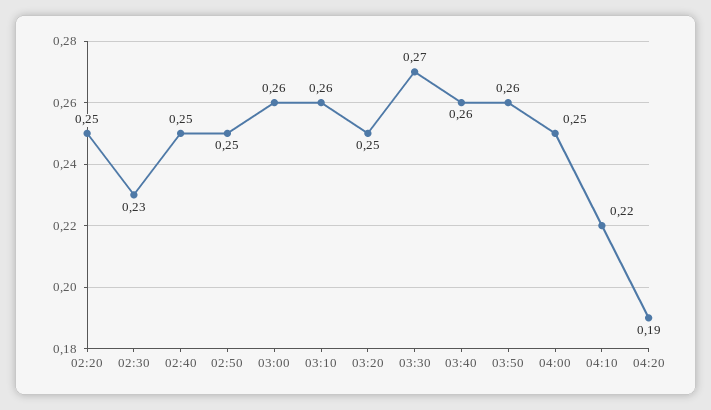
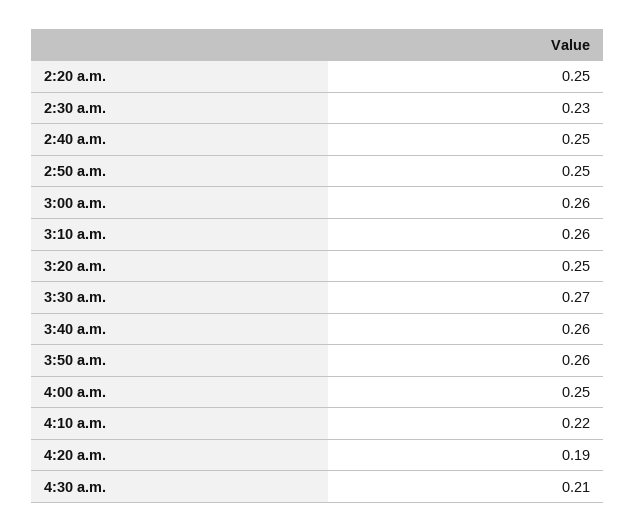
4:30 a.m.: none -> 0.21

